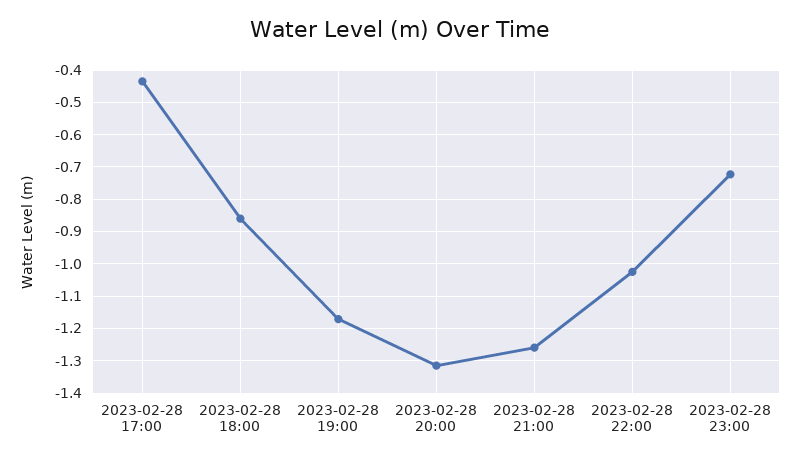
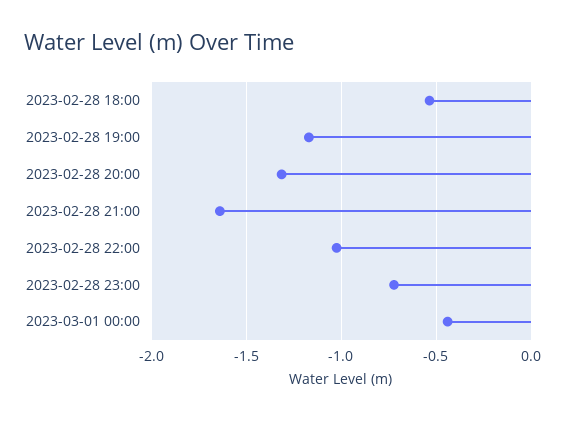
2023-02-28 17:00: -0.44 -> none
2023-02-28 18:00: -0.86 -> -0.55
2023-02-28 21:00: -1.26 -> -1.65
2023-03-01 00:00: none -> -0.45

